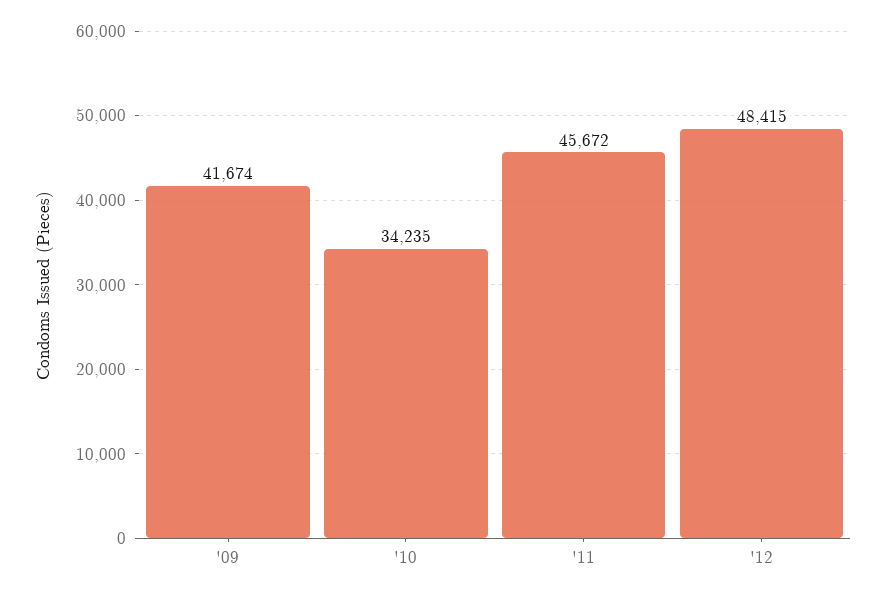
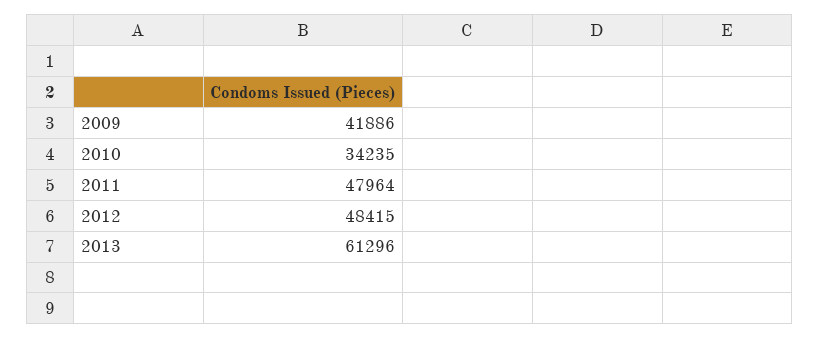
'09: 41674 -> 41886
'11: 45672 -> 47964
2013: none -> 61296

